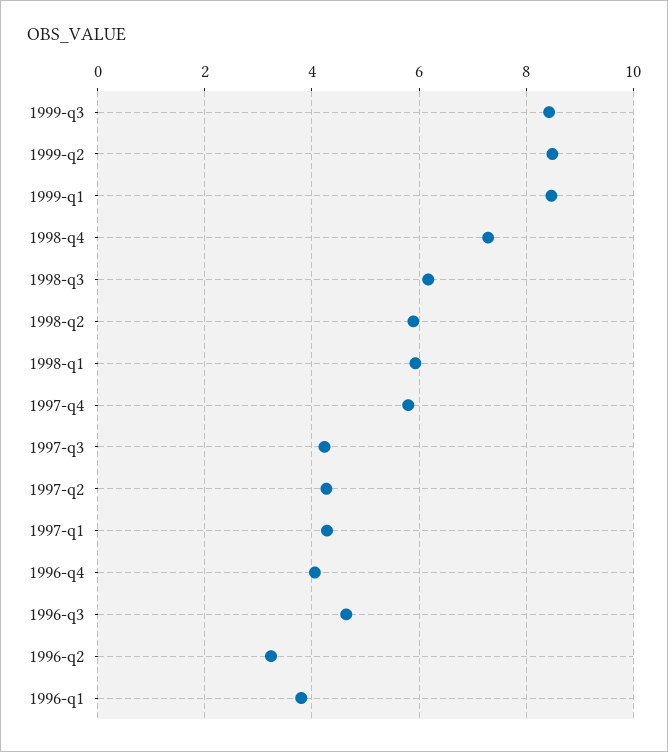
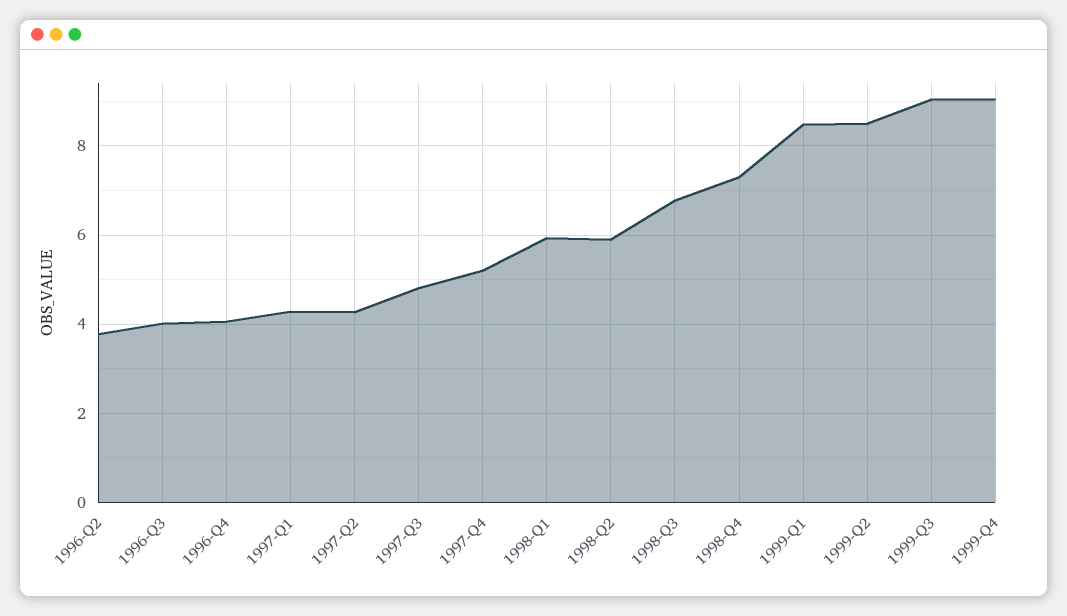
1999-q3: 8.4 -> 9
1998-q3: 6.2 -> 6.8
1997-q4: 5.8 -> 5.2
1997-q3: 4.2 -> 4.8
1996-q3: 4.6 -> 4
1996-q2: 3.2 -> 3.8
1996-q1: 3.8 -> none
1999-Q4: none -> 9

